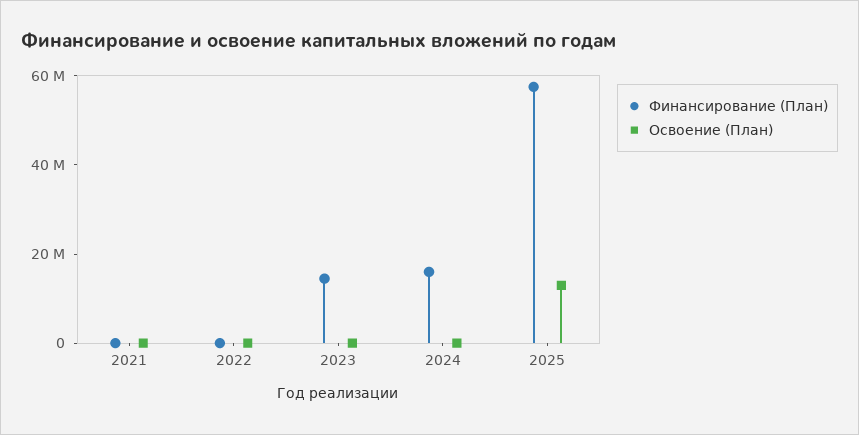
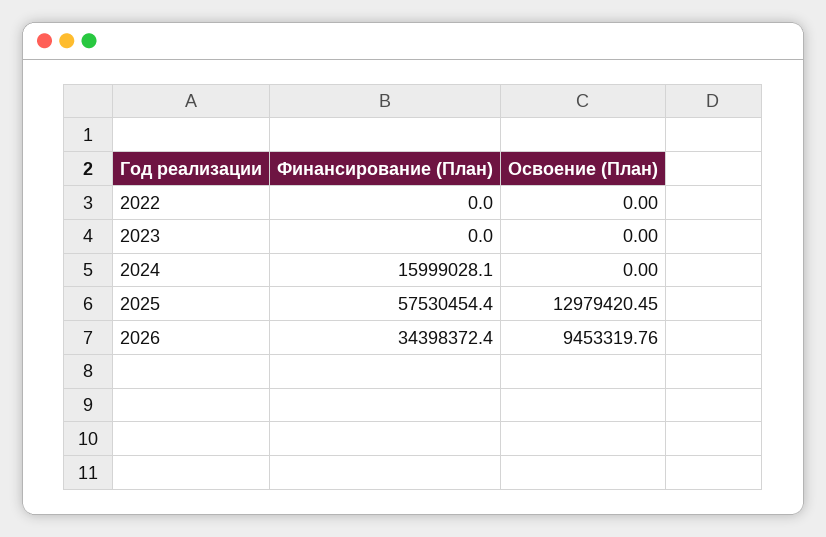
Финансирование (План), 2021: 0 -> none
Освоение (План), 2021: 0 -> none
Финансирование (План), 2023: 15000000 -> 0
Финансирование (План), 2026: none -> 34398372.4
Освоение (План), 2026: none -> 9453319.76

